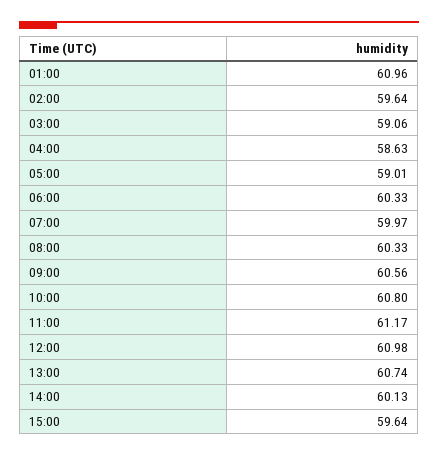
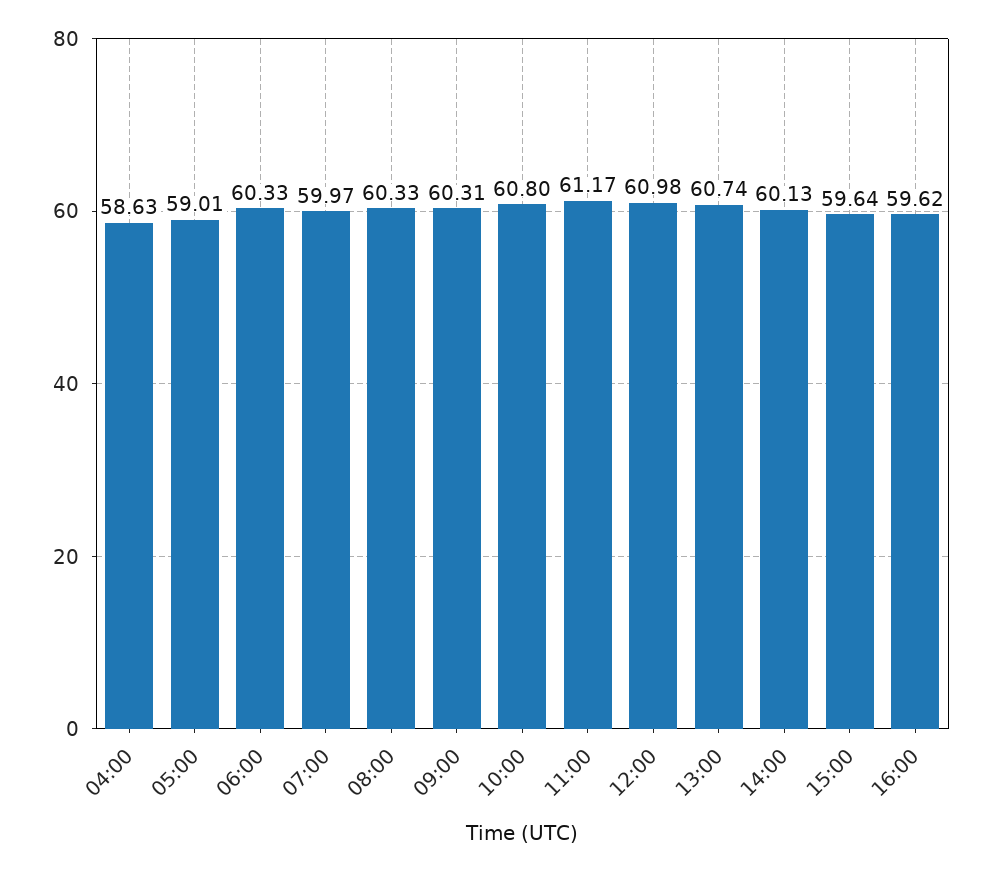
01:00: 60.96 -> none
02:00: 59.64 -> none
03:00: 59.06 -> none
09:00: 60.56 -> 60.31
16:00: none -> 59.62

